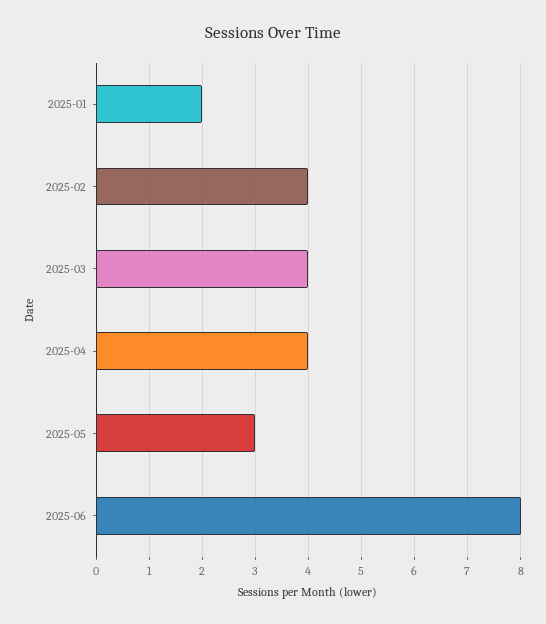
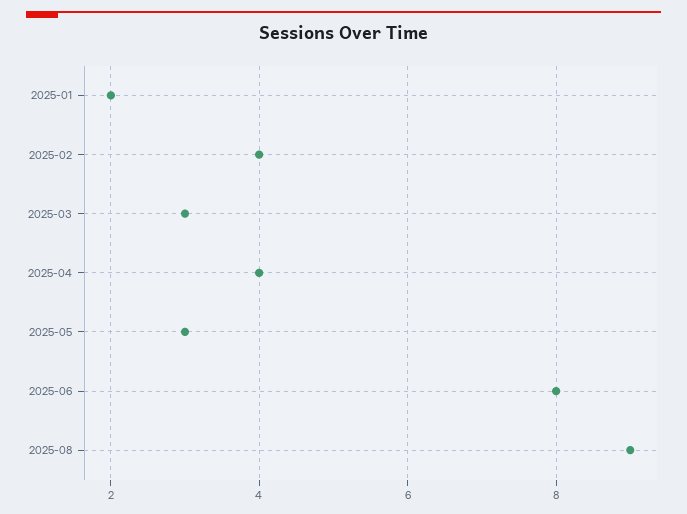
2025-03: 4 -> 3
2025-08: none -> 9

